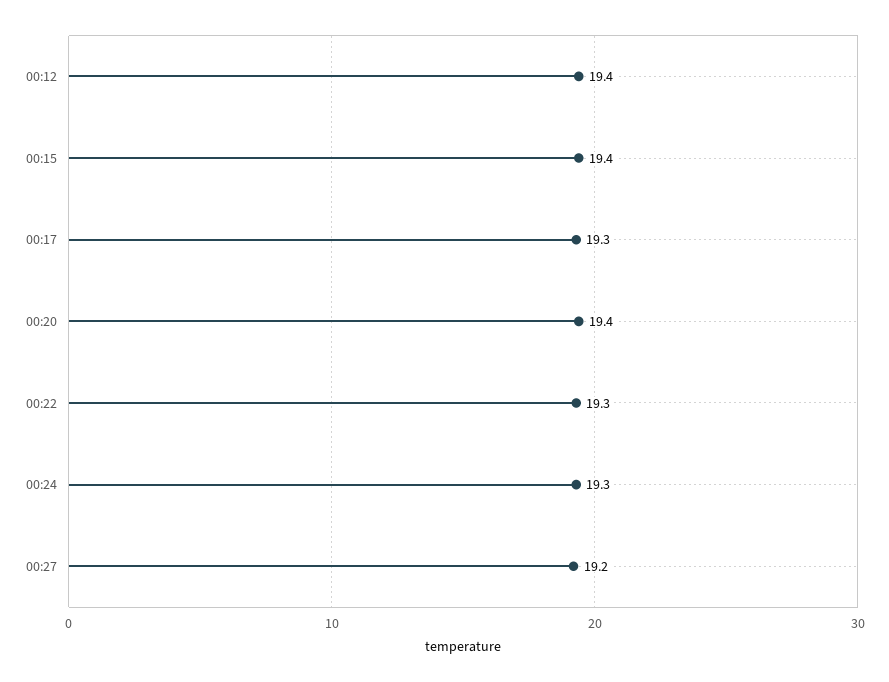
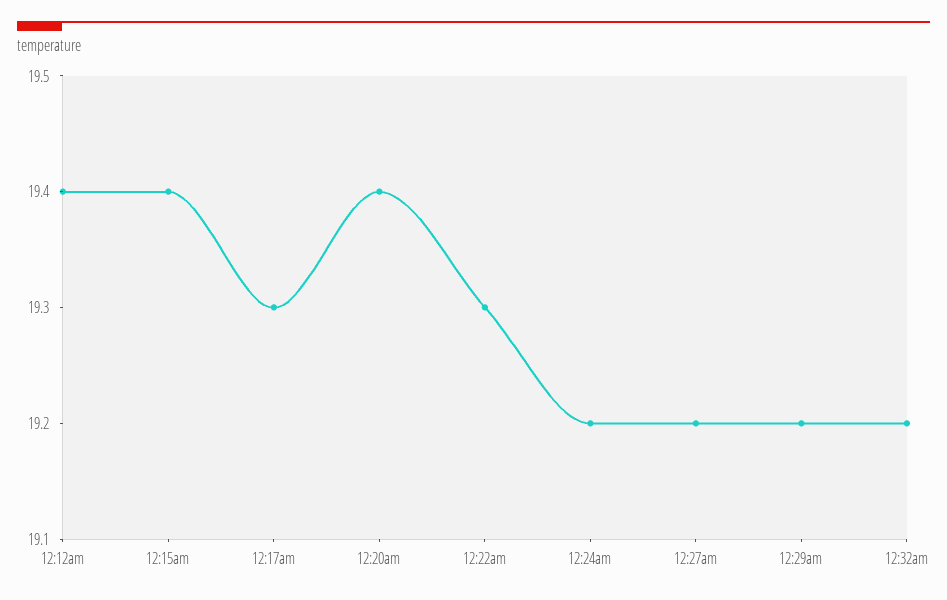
00:24: 19.3 -> 19.2
12:29am: none -> 19.2
12:32am: none -> 19.2

